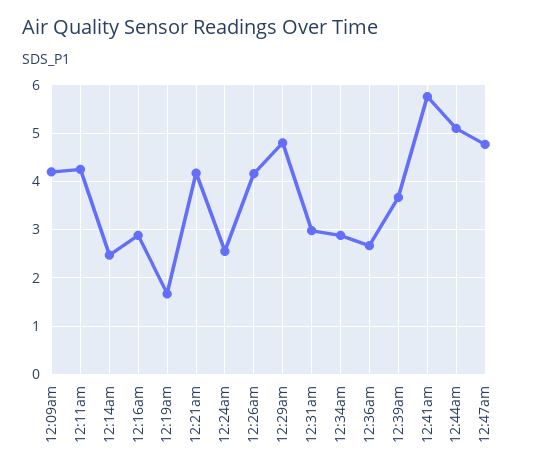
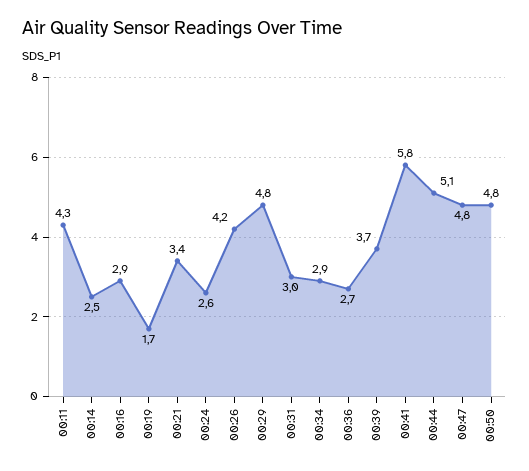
12:09am: 4.2 -> none
12:21am: 4.2 -> 3.4
00:50: none -> 4.8

